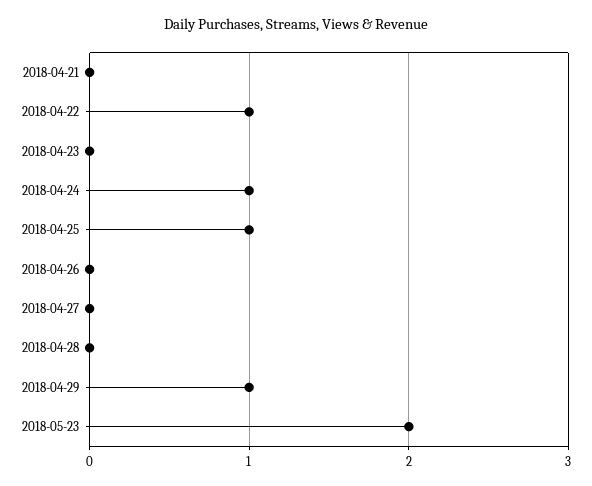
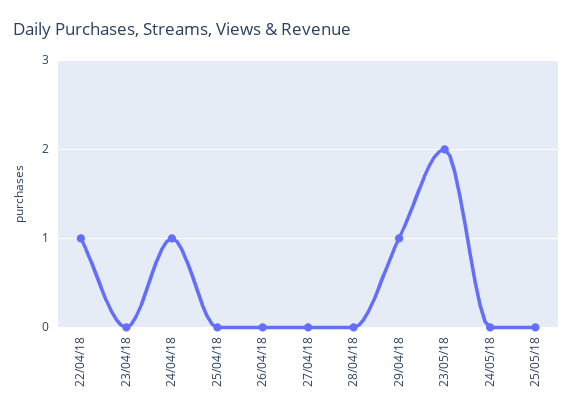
2018-04-21: 0 -> none
2018-04-25: 1 -> 0
24/05/18: none -> 0
25/05/18: none -> 0

